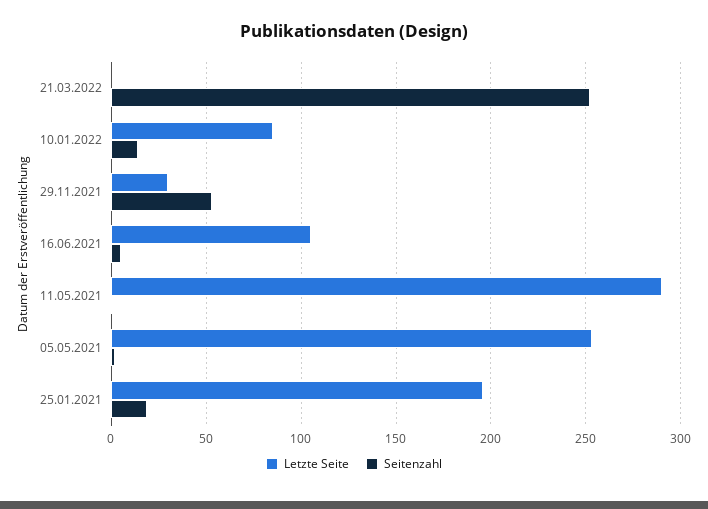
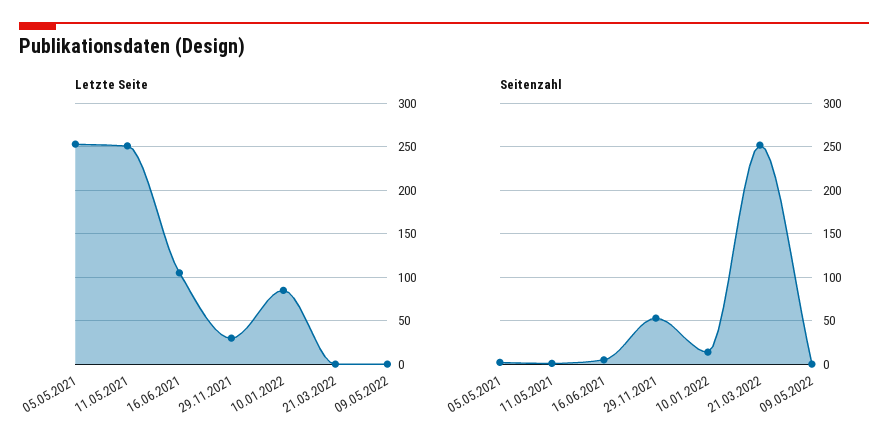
Letzte Seite, 11.05.2021: 290 -> 250
Letzte Seite, 25.01.2021: 195 -> none
Seitenzahl, 25.01.2021: 20 -> none
Letzte Seite, 09.05.2022: none -> 0
Seitenzahl, 09.05.2022: none -> 0

